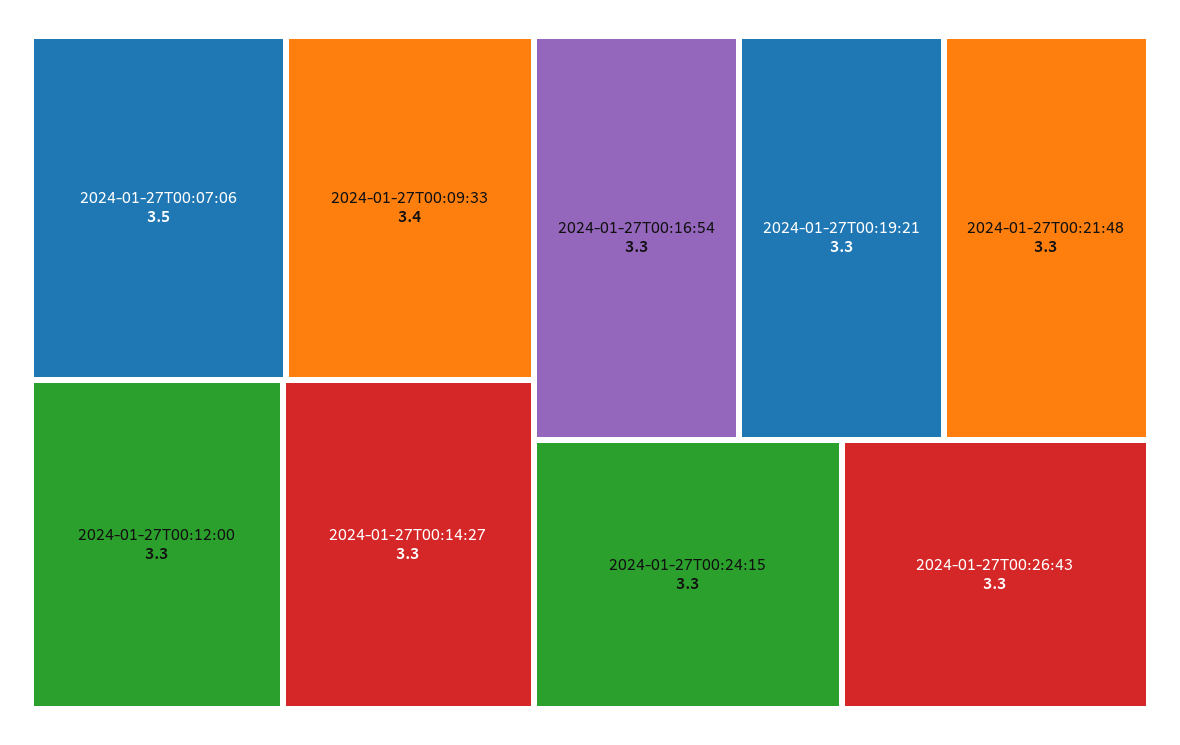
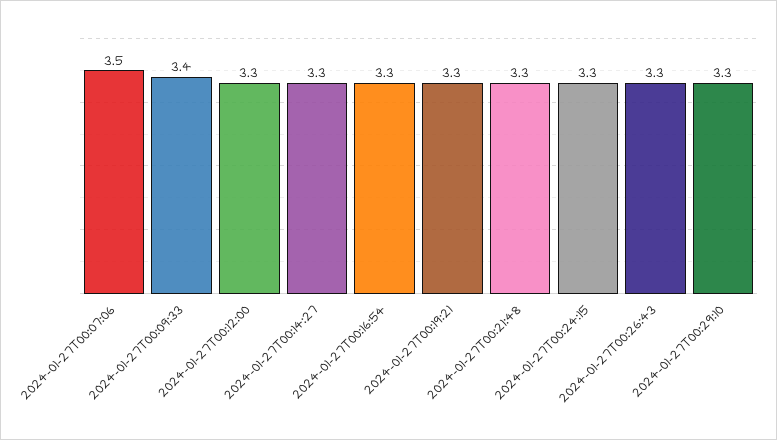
2024-01-27T00:29:10: none -> 3.3

